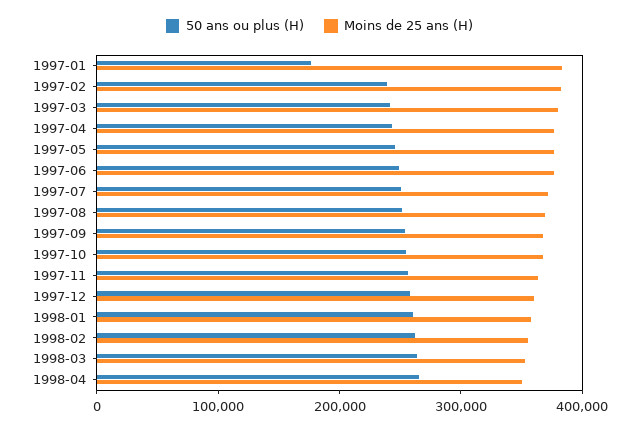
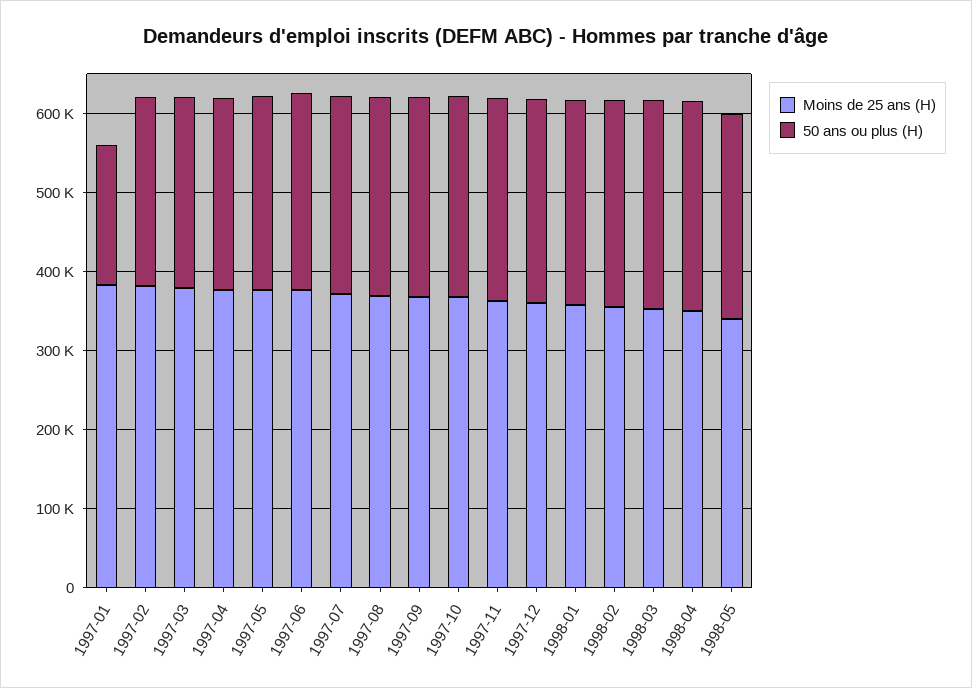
Moins de 25 ans (H), 1998-05: none -> 340000
50 ans ou plus (H), 1998-05: none -> 260000

